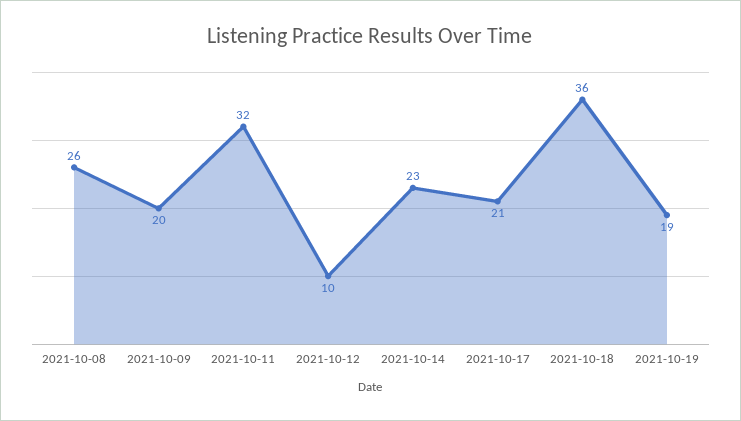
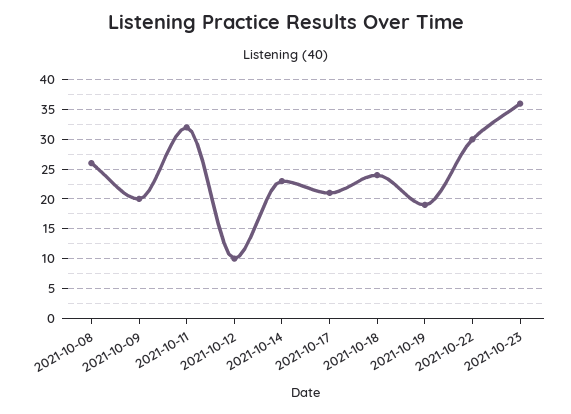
2021-10-18: 36 -> 25
2021-10-22: none -> 30
2021-10-23: none -> 35

